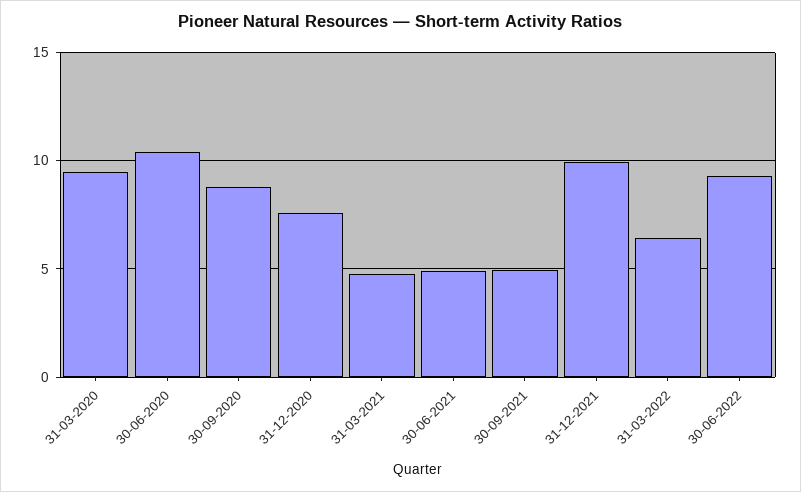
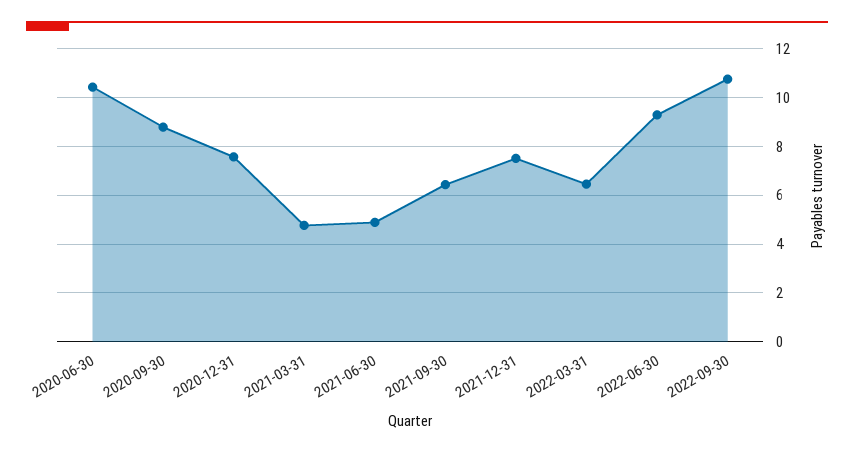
31-03-2020: 9.5 -> none
30-09-2021: 5 -> 6.5
31-12-2021: 10 -> 7.5
2022-09-30: none -> 10.75

